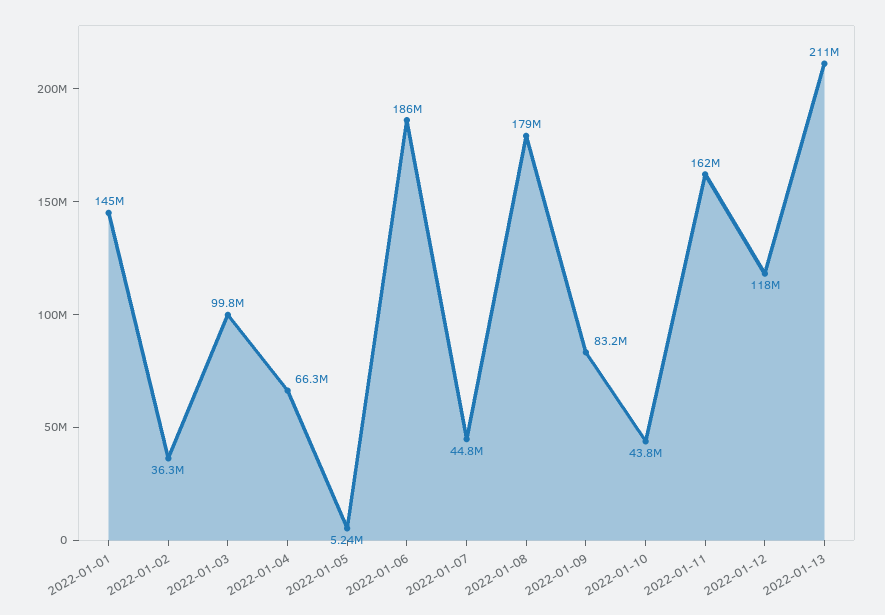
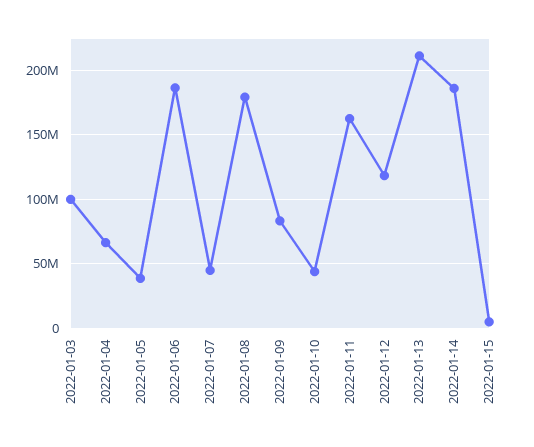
2022-01-01: 145000000 -> none
2022-01-02: 36300000 -> none
2022-01-05: 5240000 -> 40000000
2022-01-14: none -> 185000000
2022-01-15: none -> 5000000

